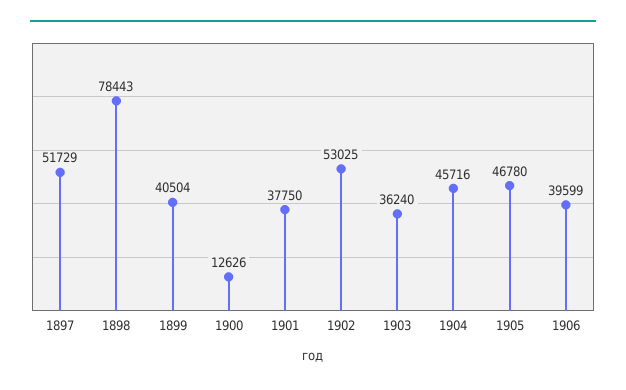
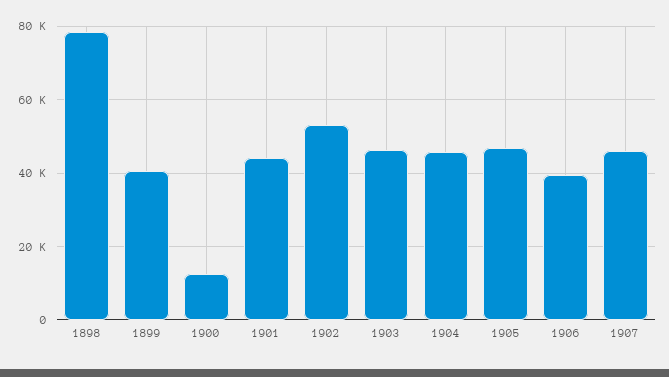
1897: 51729 -> none
1901: 37750 -> 44000
1903: 36240 -> 46000
1907: none -> 46000

